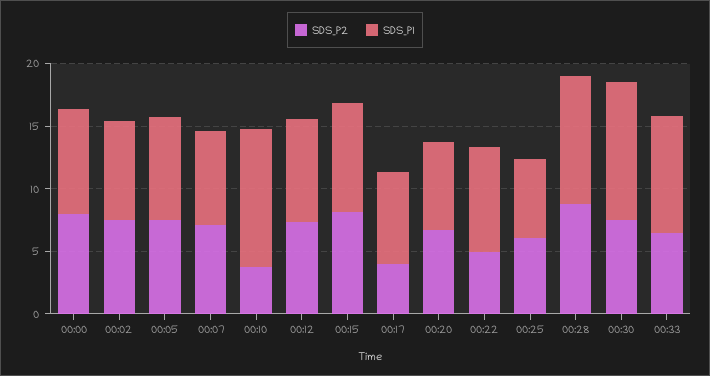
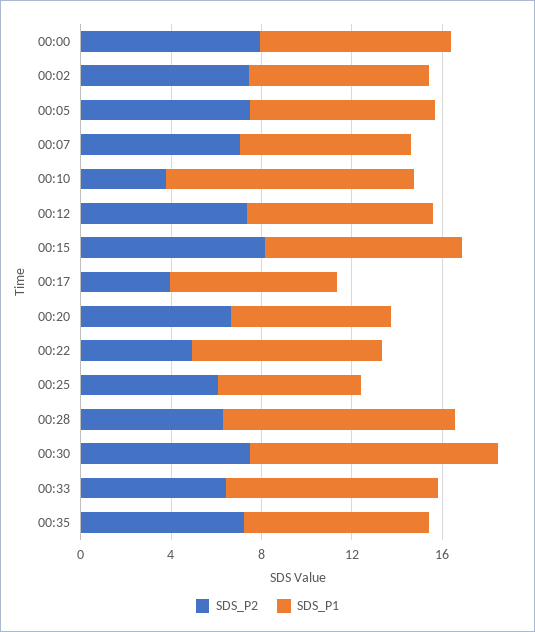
SDS_P2, 00:28: 9 -> 6
SDS_P2, 00:35: none -> 7
SDS_P1, 00:35: none -> 8

